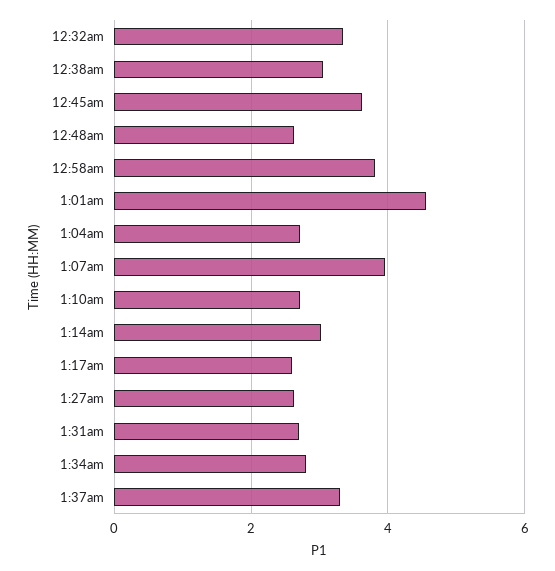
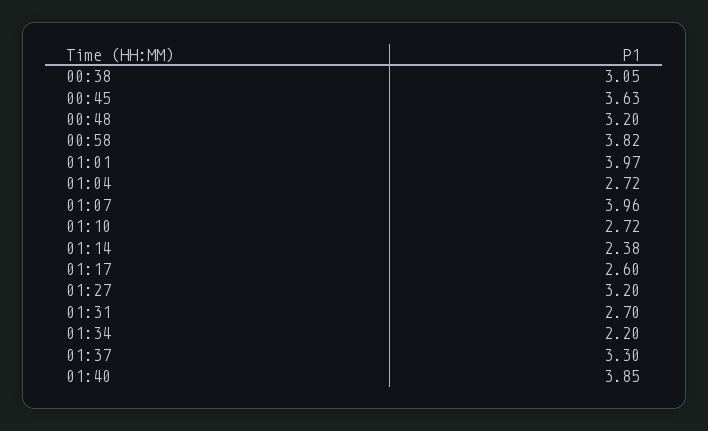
12:32am: 3.4 -> none
12:48am: 2.6 -> 3.2
1:01am: 4.6 -> 3.97
1:14am: 3 -> 2.38
1:27am: 2.6 -> 3.2
1:34am: 2.8 -> 2.2
01:40: none -> 3.85

